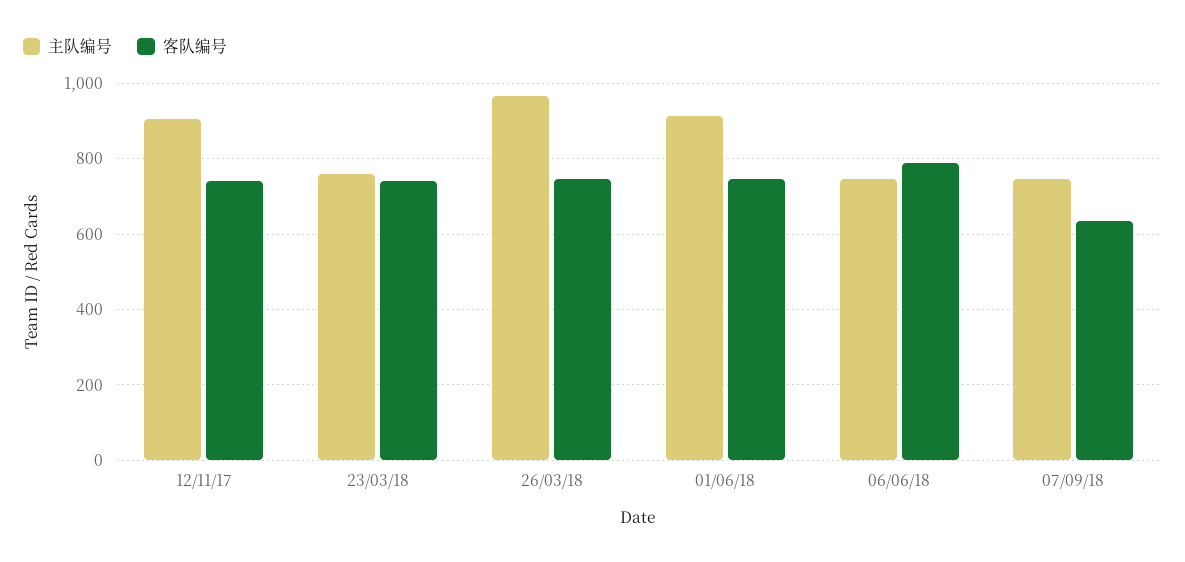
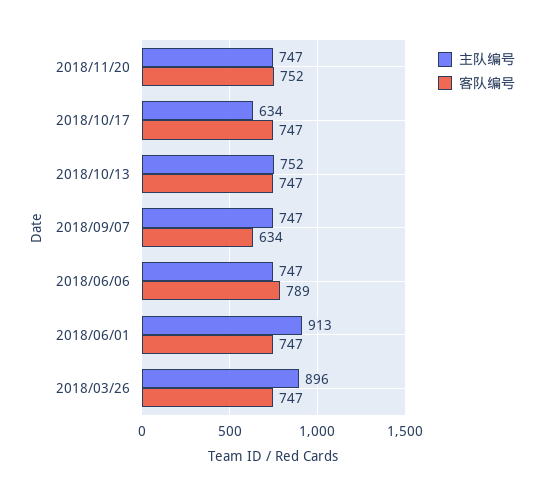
主队编号, 12/11/17: 900 -> none
客队编号, 12/11/17: 740 -> none
主队编号, 23/03/18: 760 -> none
客队编号, 23/03/18: 740 -> none
主队编号, 26/03/18: 960 -> 896
主队编号, 2018/11/20: none -> 747
客队编号, 2018/11/20: none -> 752
主队编号, 2018/10/17: none -> 634
客队编号, 2018/10/17: none -> 747
主队编号, 2018/10/13: none -> 752
客队编号, 2018/10/13: none -> 747

